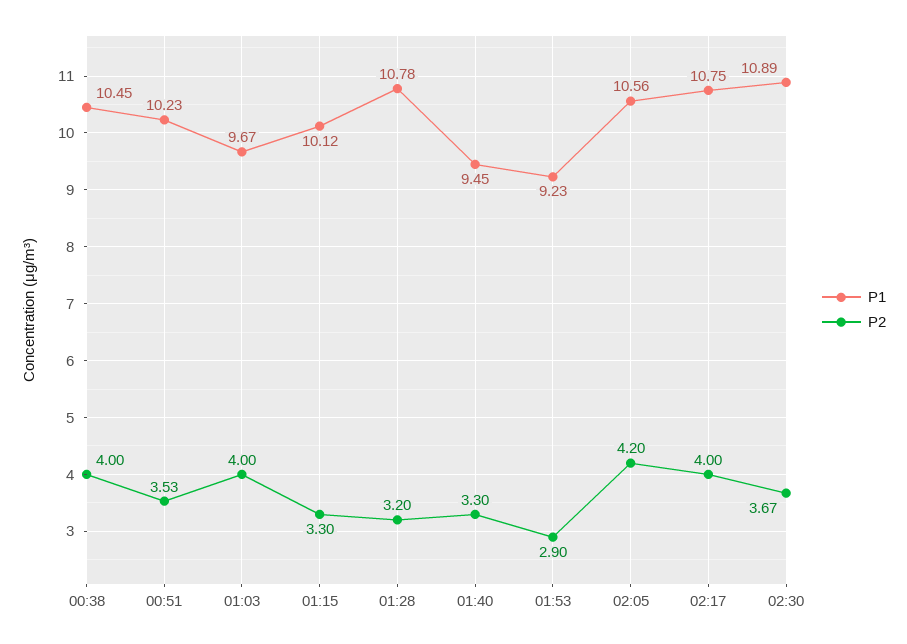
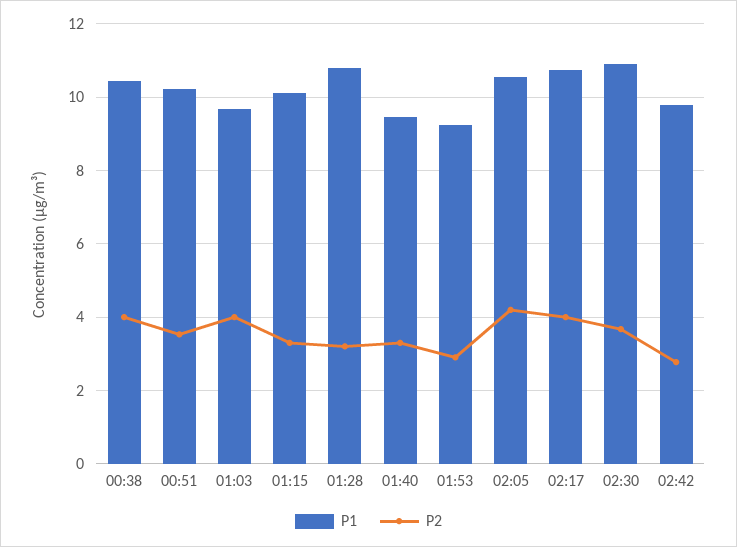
P1, 02:42: none -> 9.8
P2, 02:42: none -> 2.8

